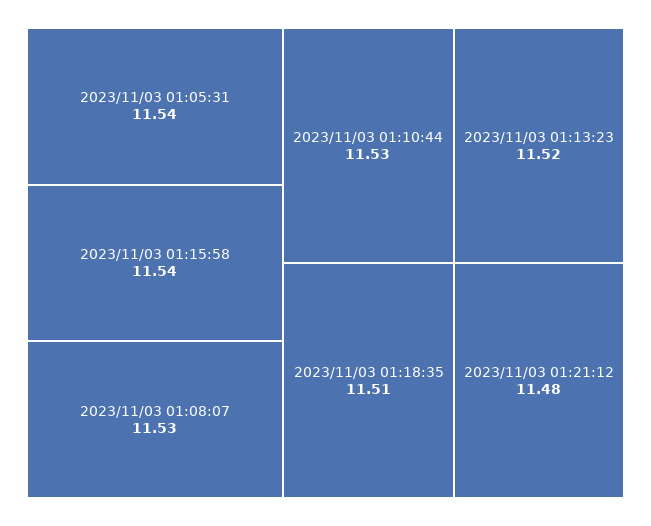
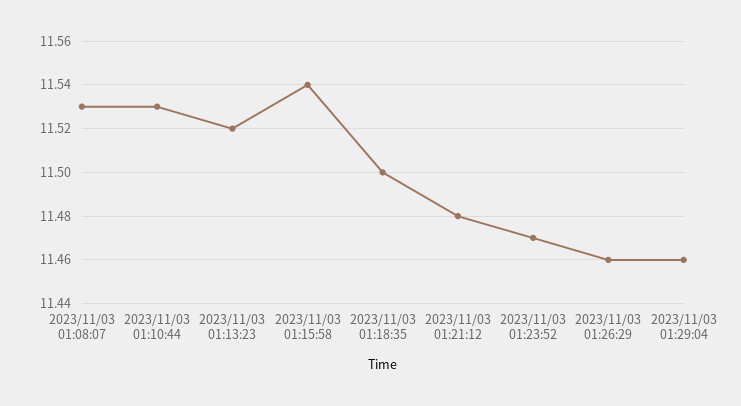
2023/11/03 01:05:31: 11.54 -> none
2023/11/03 01:18:35: 11.51 -> 11.5
2023/11/03 01:23:52: none -> 11.47
2023/11/03 01:26:29: none -> 11.46
2023/11/03 01:29:04: none -> 11.46

